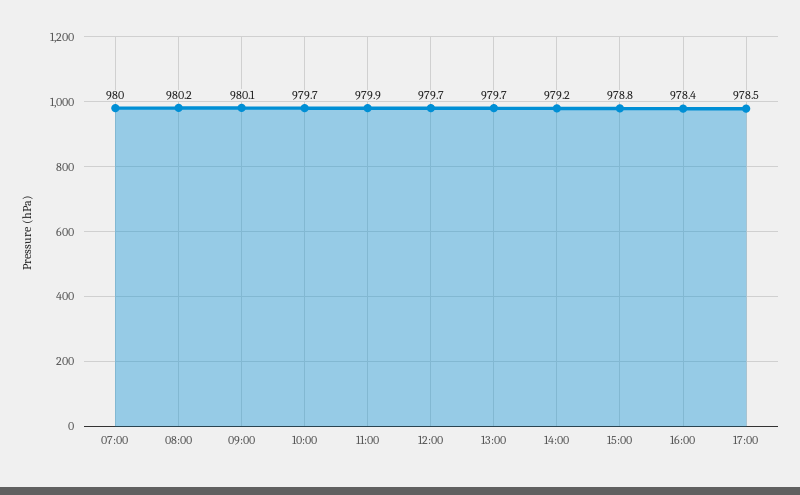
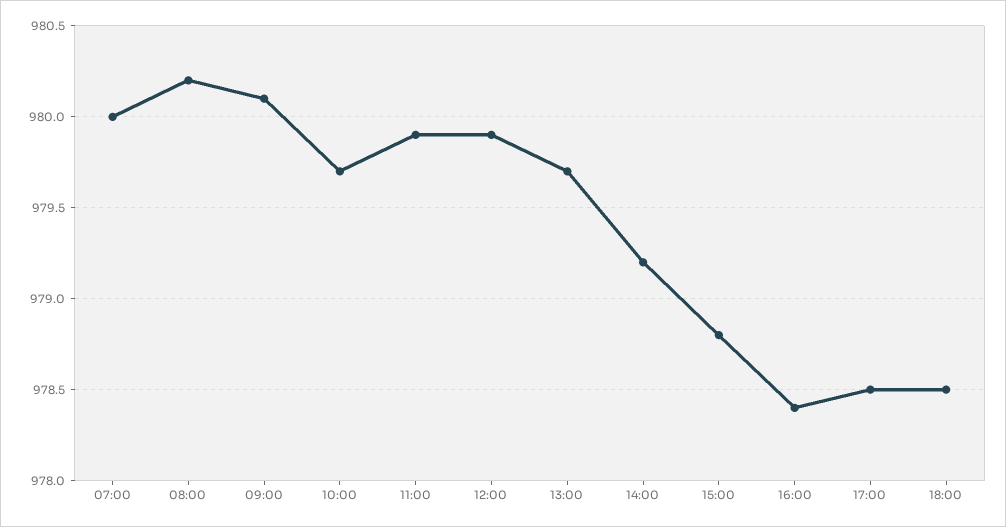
12:00: 979.7 -> 979.9
18:00: none -> 978.5

